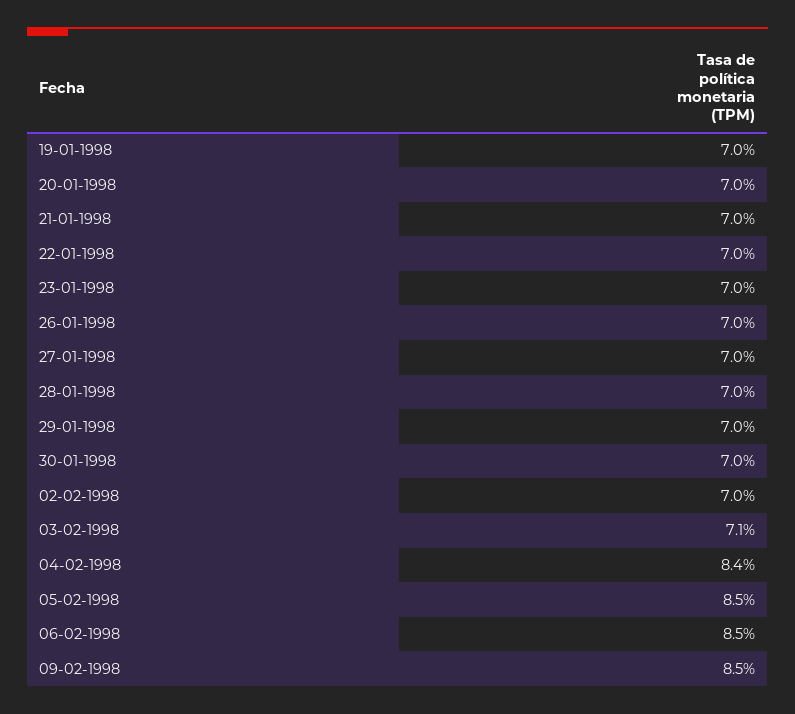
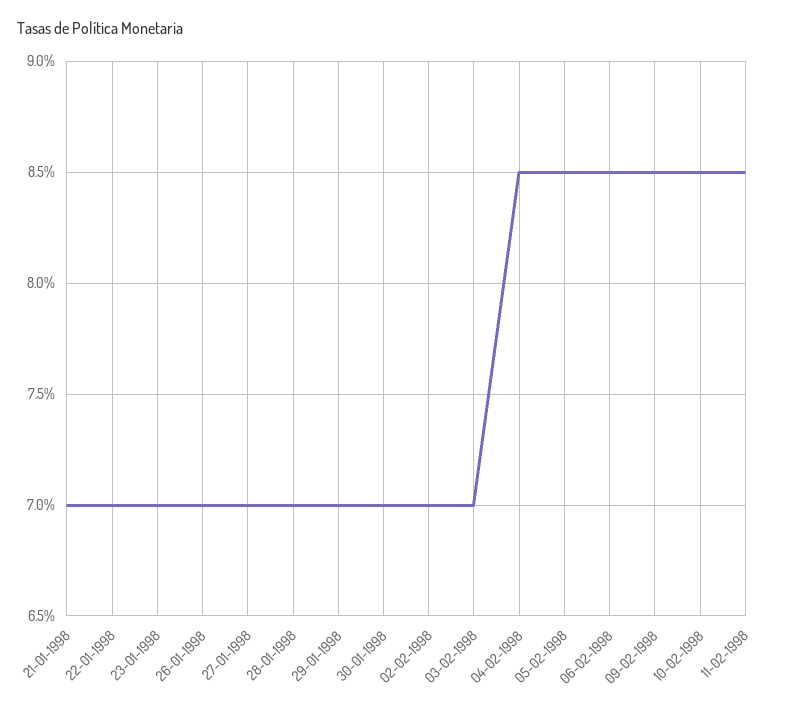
19-01-1998: 7 -> none
20-01-1998: 7 -> none
03-02-1998: 7.1 -> 7
04-02-1998: 8.4 -> 8.5
10-02-1998: none -> 8.5
11-02-1998: none -> 8.5

